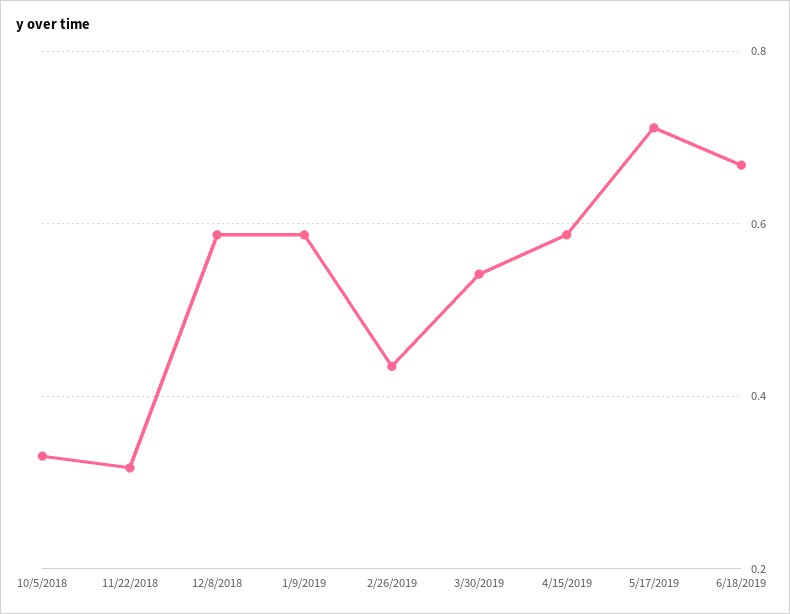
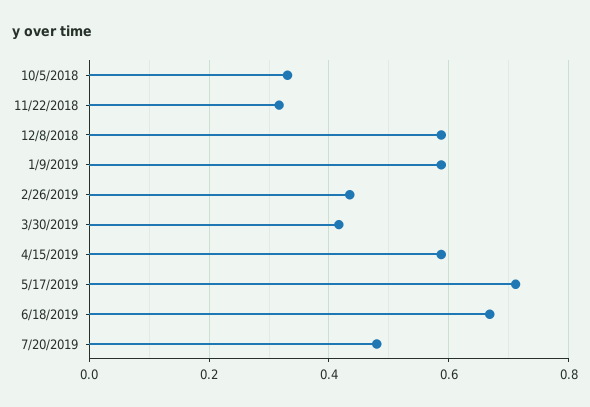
3/30/2019: 0.54 -> 0.42
7/20/2019: none -> 0.48

